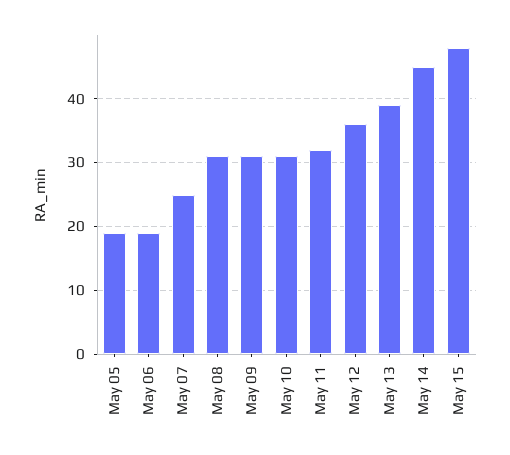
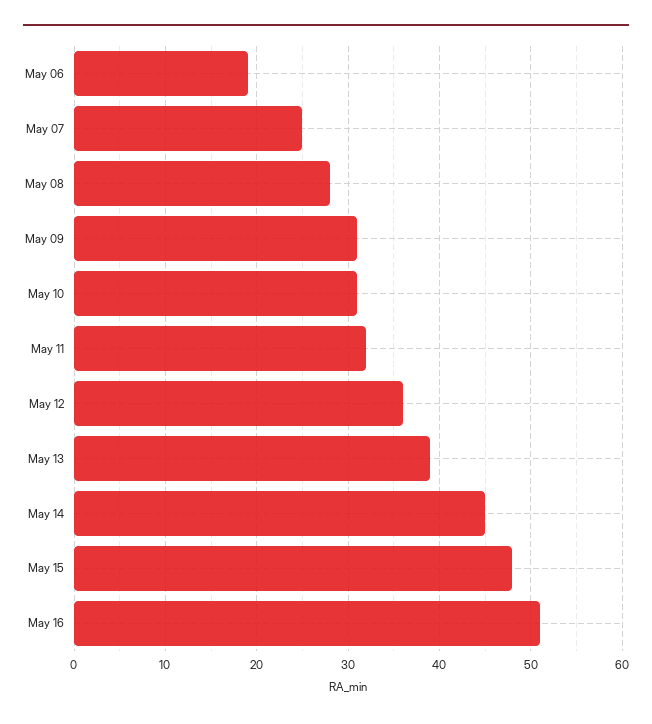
May 05: 19 -> none
May 08: 31 -> 28
May 16: none -> 51

